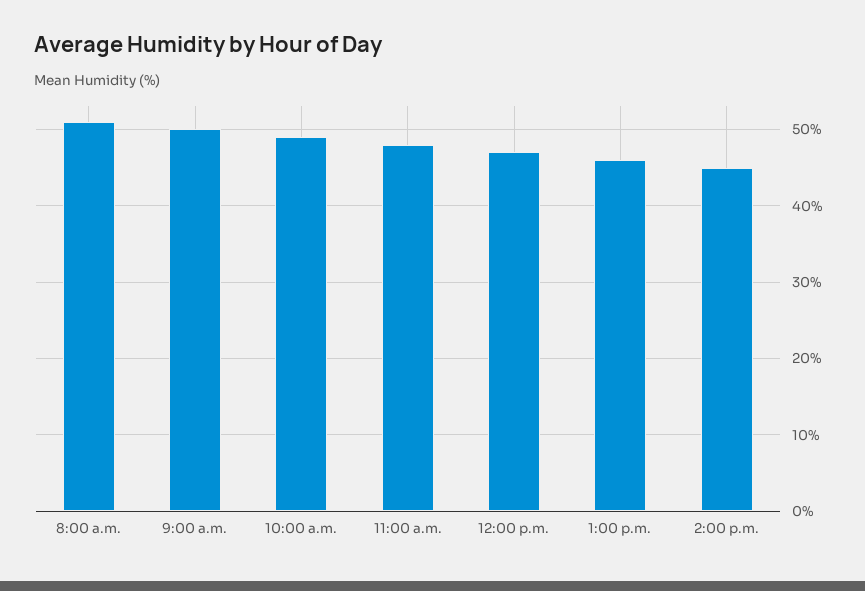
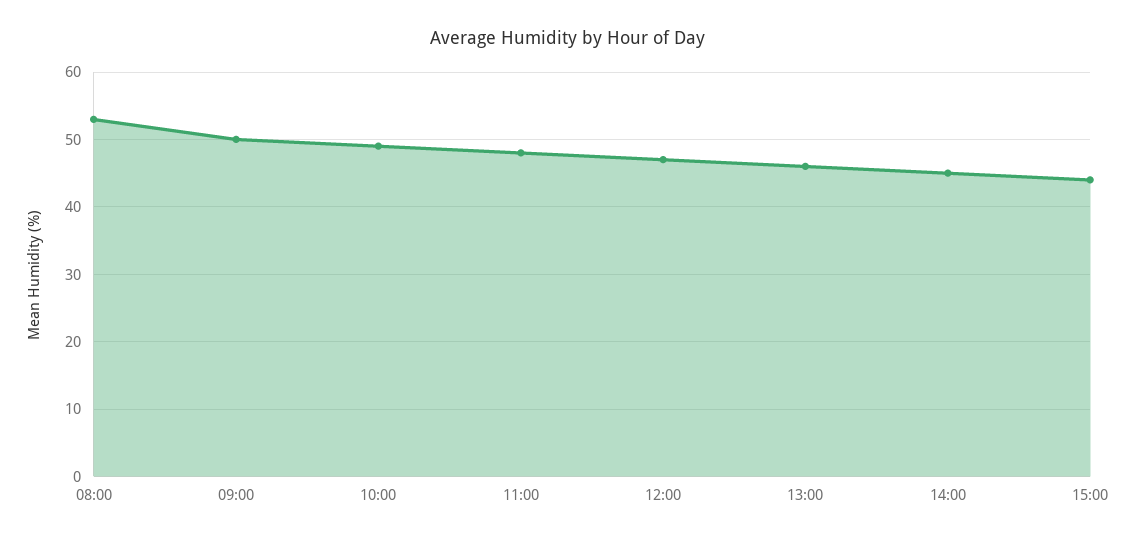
8:00 a.m.: 51 -> 53
15:00: none -> 44

